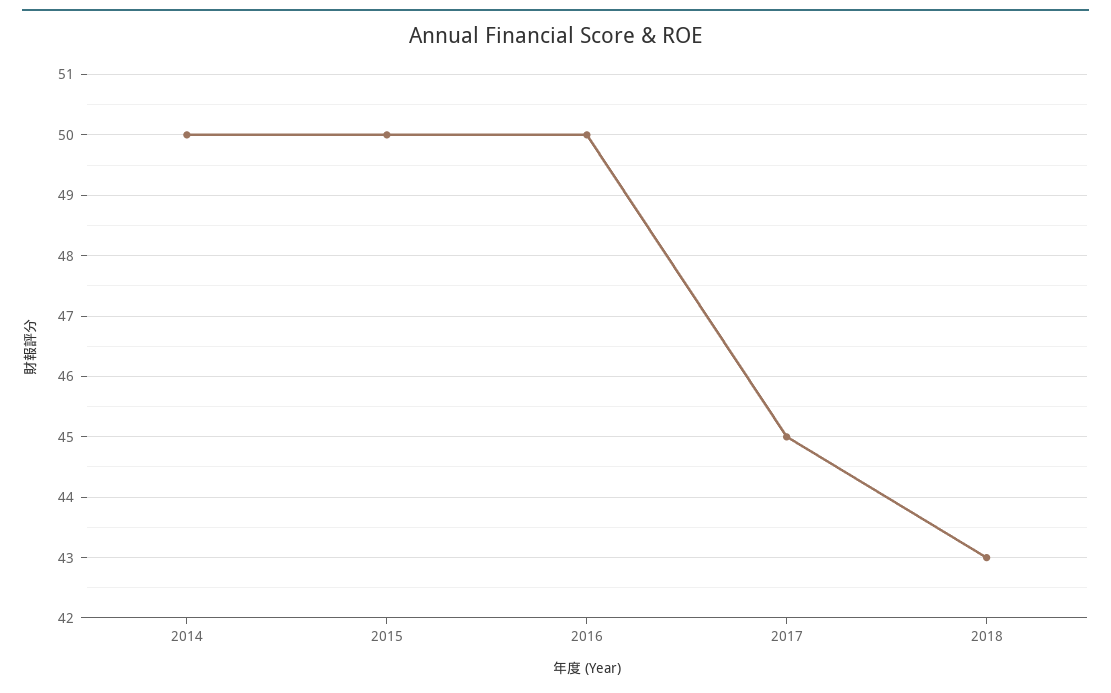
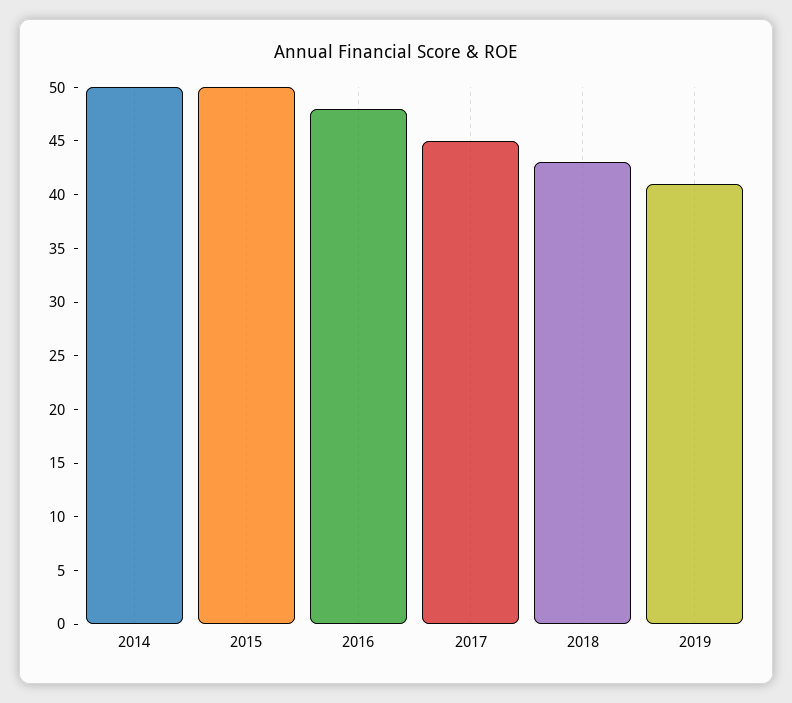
2016: 50 -> 48
2019: none -> 41

